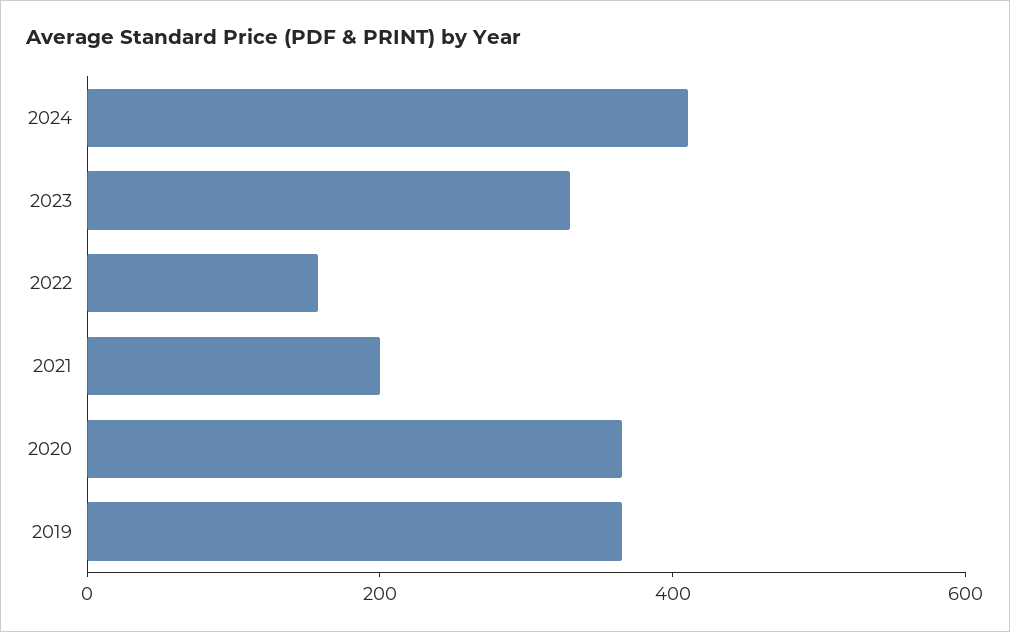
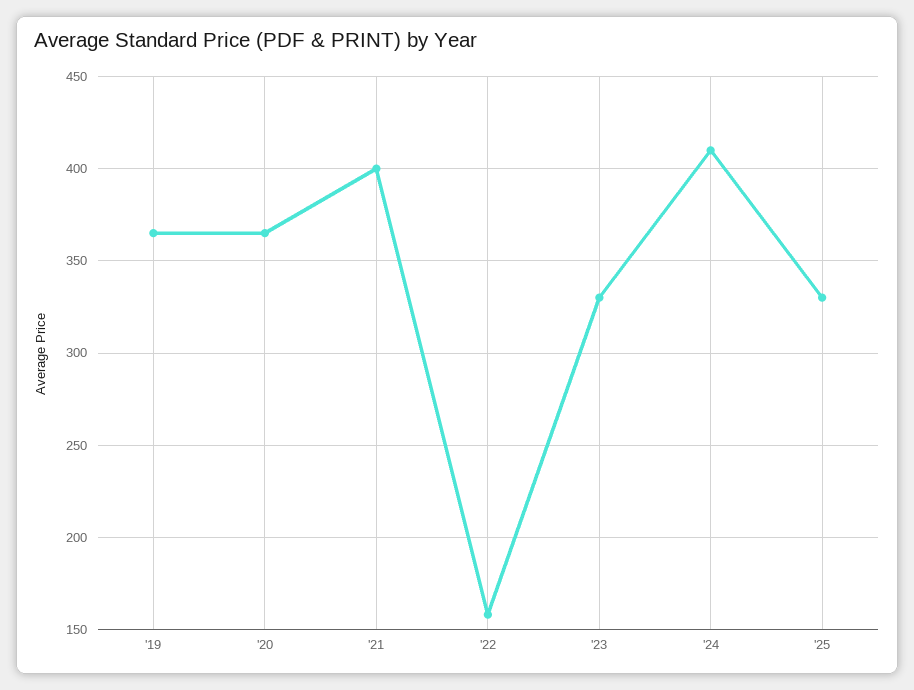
2021: 200 -> 400
'25: none -> 330

